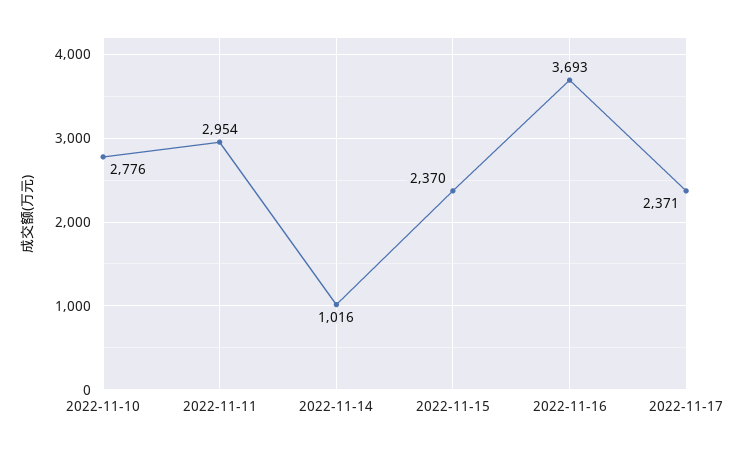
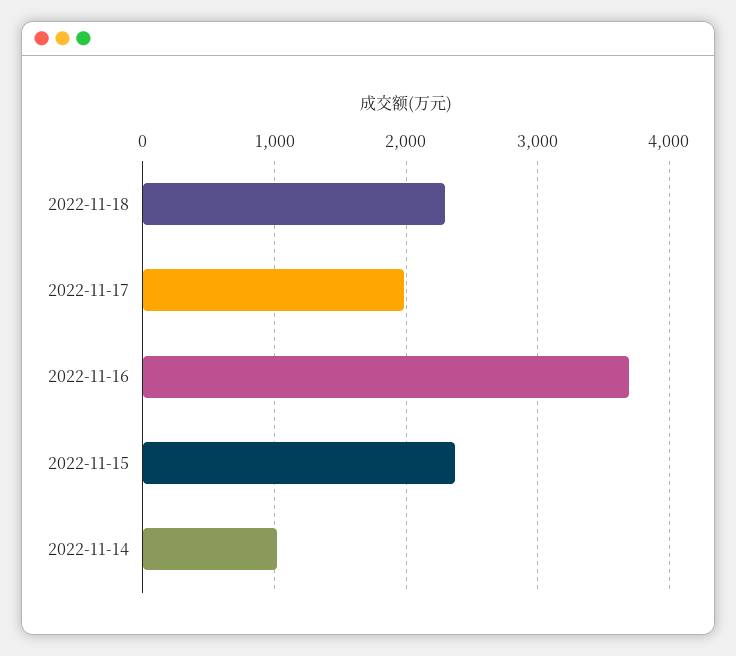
2022-11-10: 2776 -> none
2022-11-11: 2954 -> none
2022-11-17: 2371 -> 2000
2022-11-18: none -> 2300

